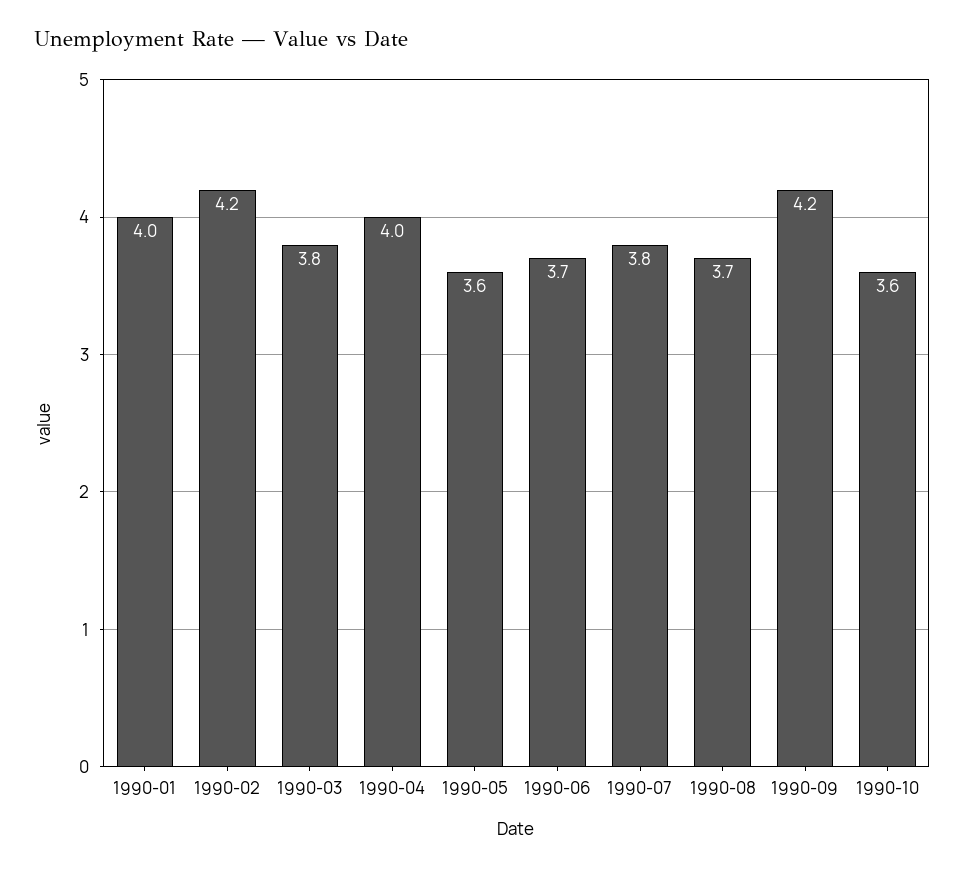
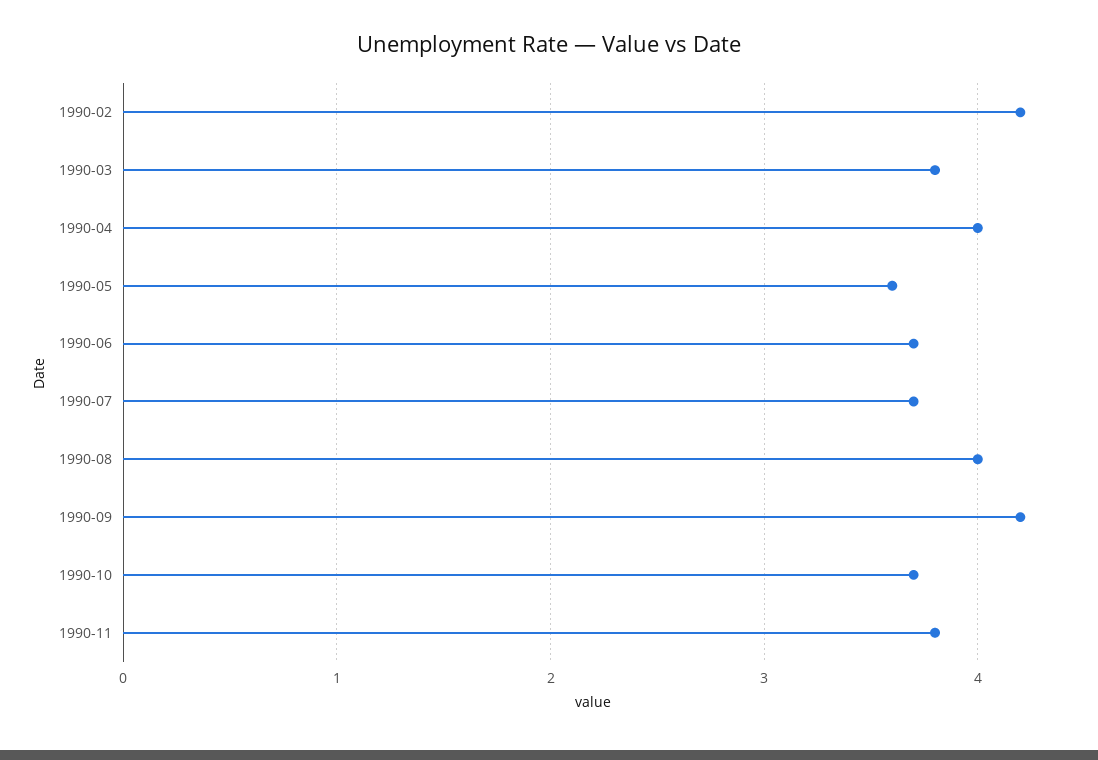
1990-01: 4 -> none
1990-07: 3.8 -> 3.7
1990-08: 3.7 -> 4
1990-10: 3.6 -> 3.7
1990-11: none -> 3.8

